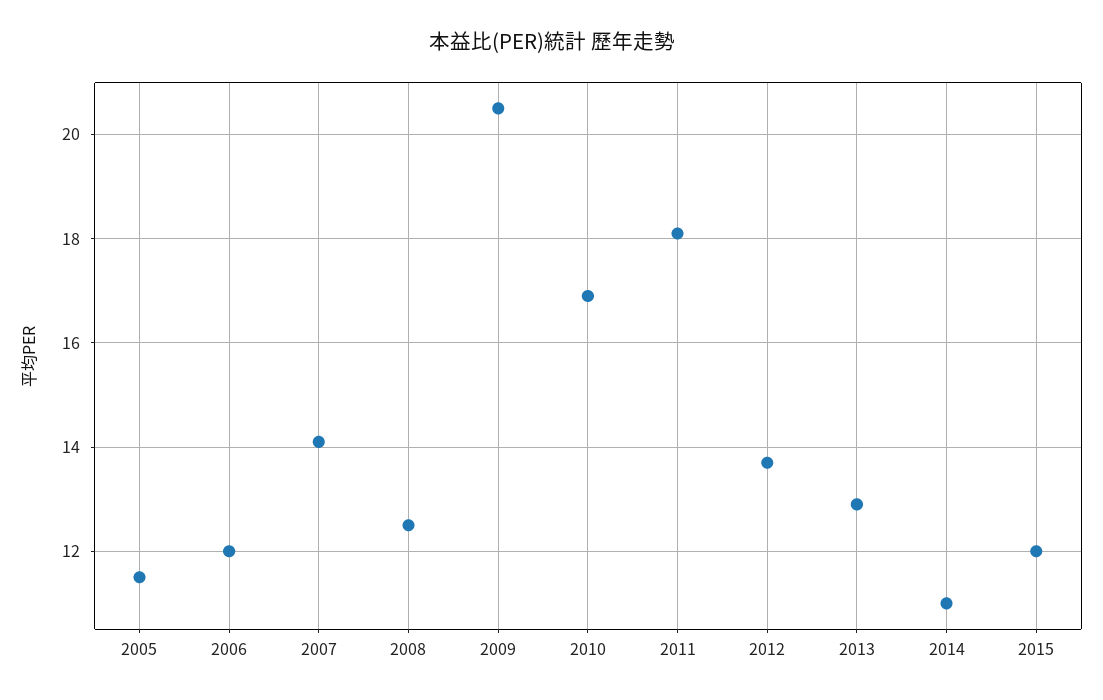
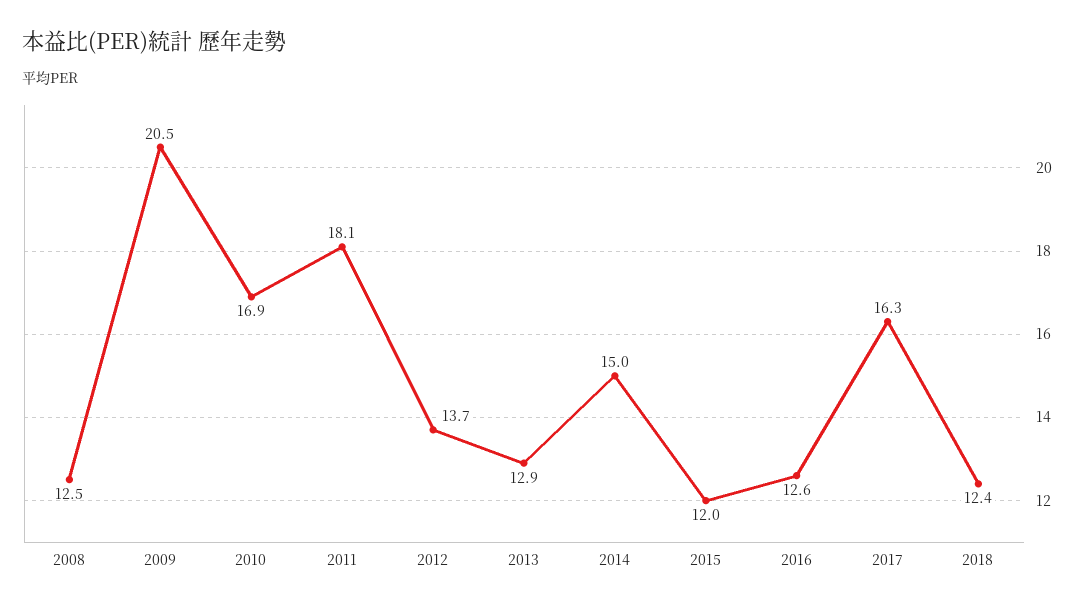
2005: 11.5 -> none
2006: 12 -> none
2007: 14 -> none
2014: 11 -> 15
2016: none -> 12.6
2017: none -> 16.3
2018: none -> 12.4

